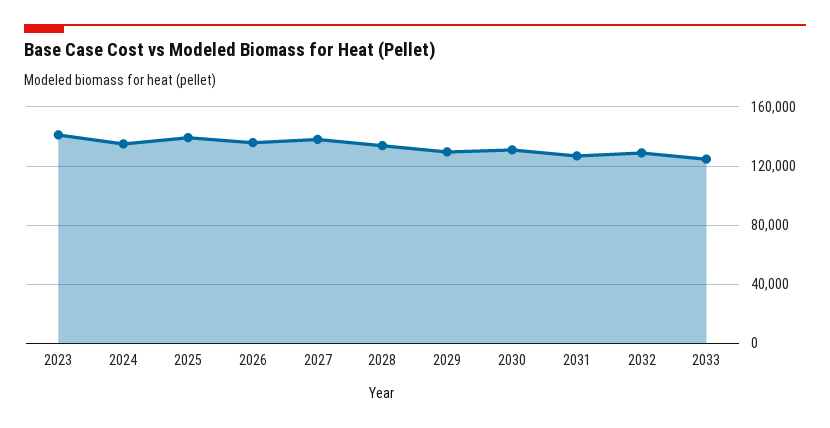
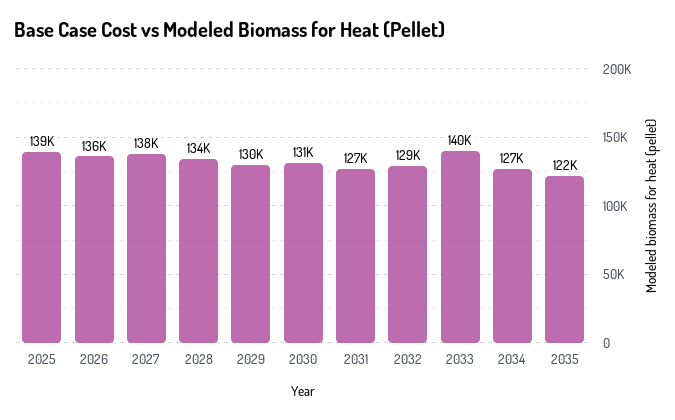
2023: 140000 -> none
2024: 135000 -> none
2033: 125000 -> 140000
2034: none -> 127000
2035: none -> 122000

